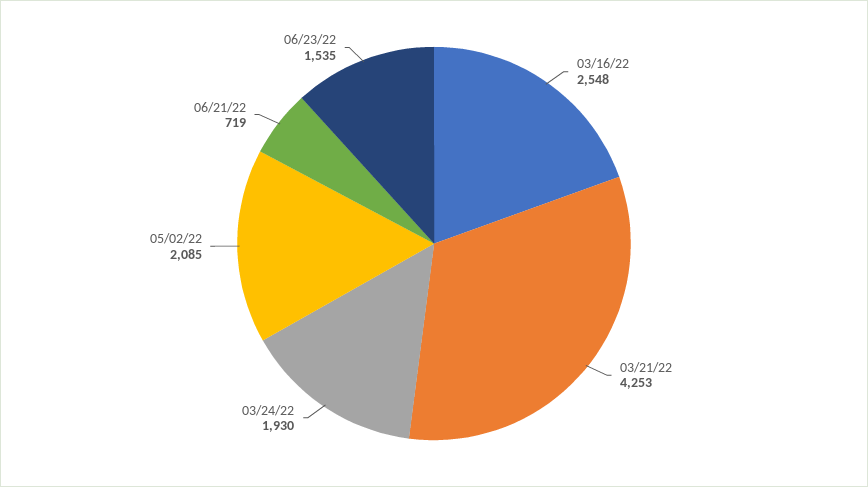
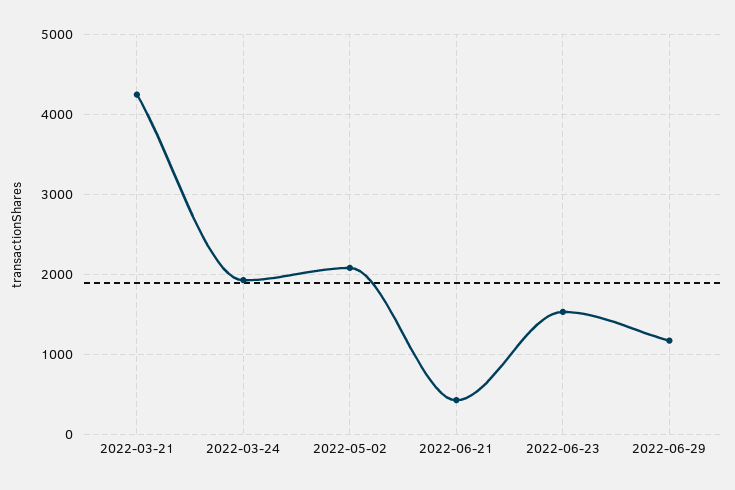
03/16/22: 2548 -> none
06/21/22: 719 -> 400
2022-06-29: none -> 1200

